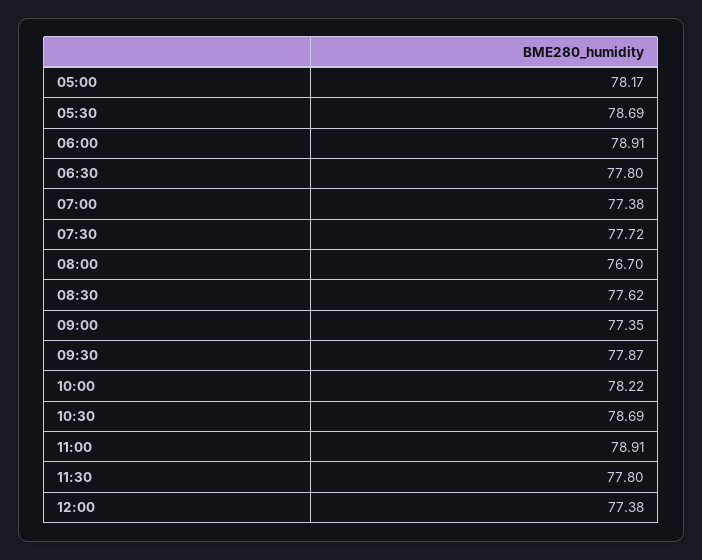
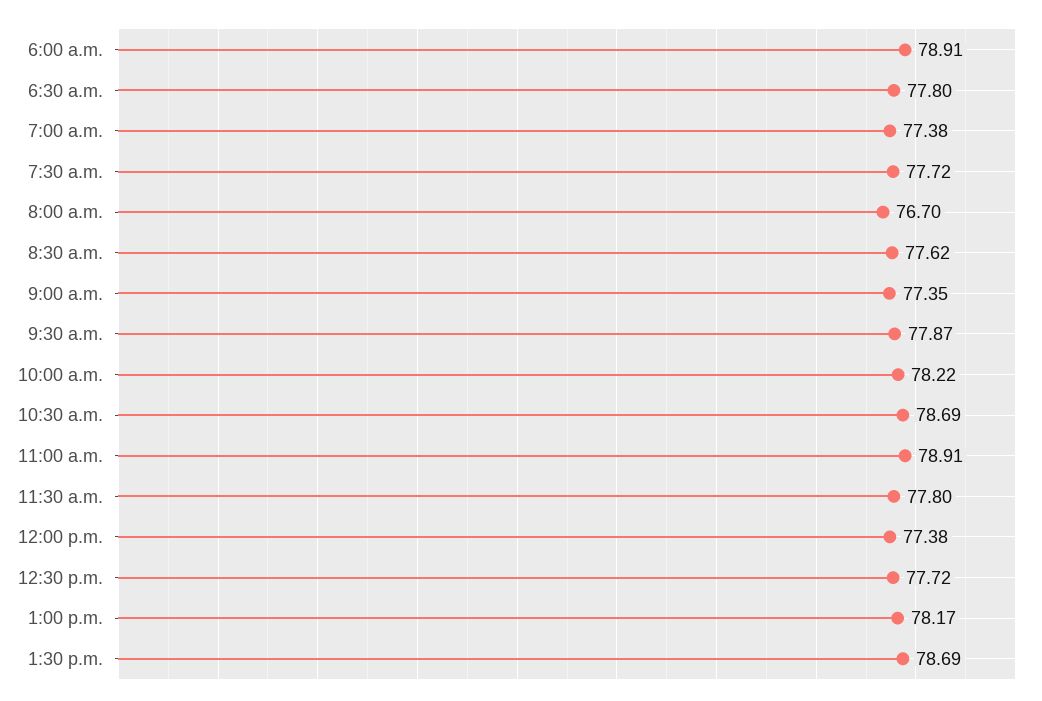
05:00: 78.17 -> none
05:30: 78.69 -> none
12:30 p.m.: none -> 77.72
1:00 p.m.: none -> 78.17
1:30 p.m.: none -> 78.69

